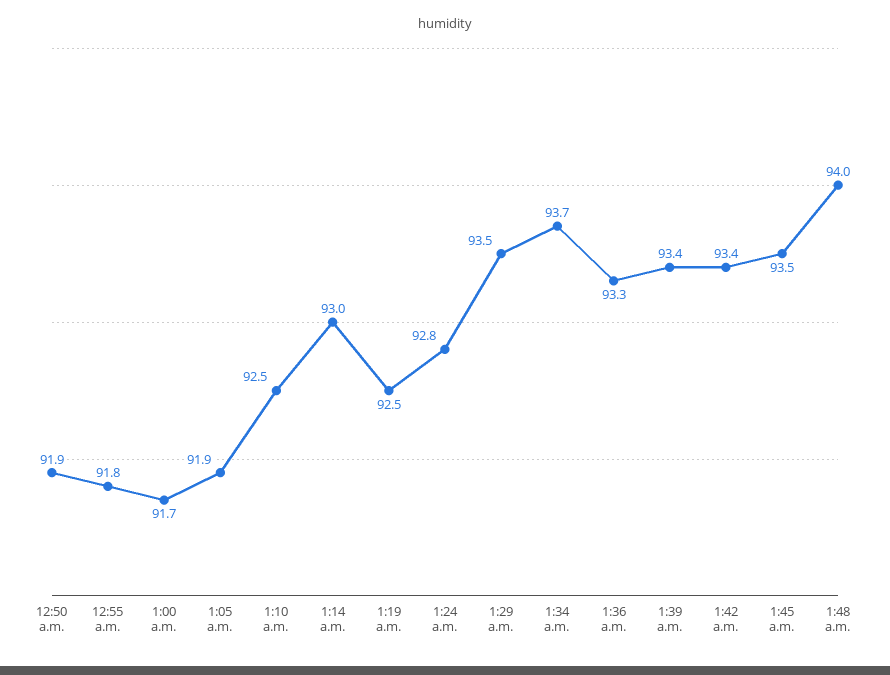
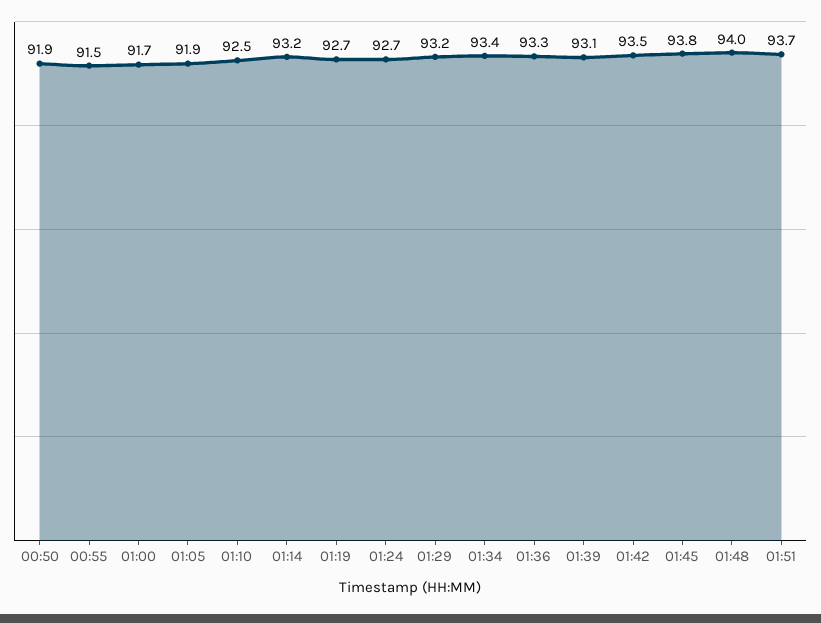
12:55 a.m.: 91.8 -> 91.5
1:14 a.m.: 93 -> 93.2
1:19 a.m.: 92.5 -> 92.7
1:24 a.m.: 92.8 -> 92.7
1:29 a.m.: 93.5 -> 93.2
1:34 a.m.: 93.7 -> 93.4
1:39 a.m.: 93.4 -> 93.1
1:42 a.m.: 93.4 -> 93.5
1:45 a.m.: 93.5 -> 93.8
01:51: none -> 93.7

